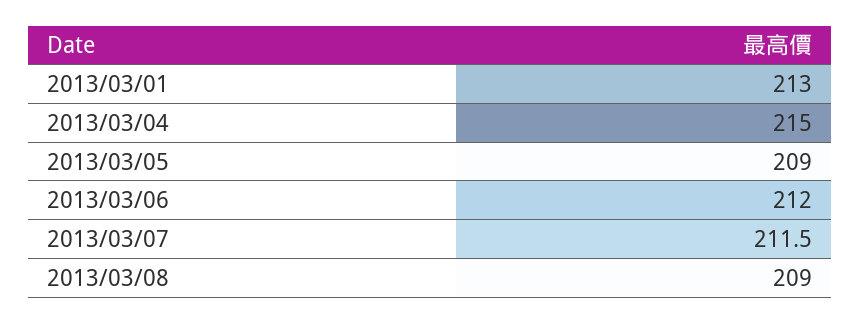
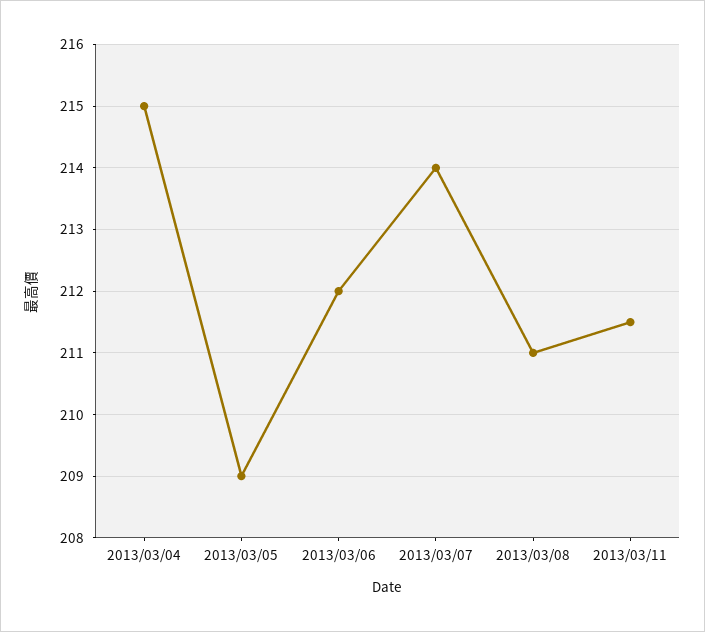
2013/03/01: 213 -> none
2013/03/07: 211.5 -> 214
2013/03/08: 209 -> 211
2013/03/11: none -> 211.5

